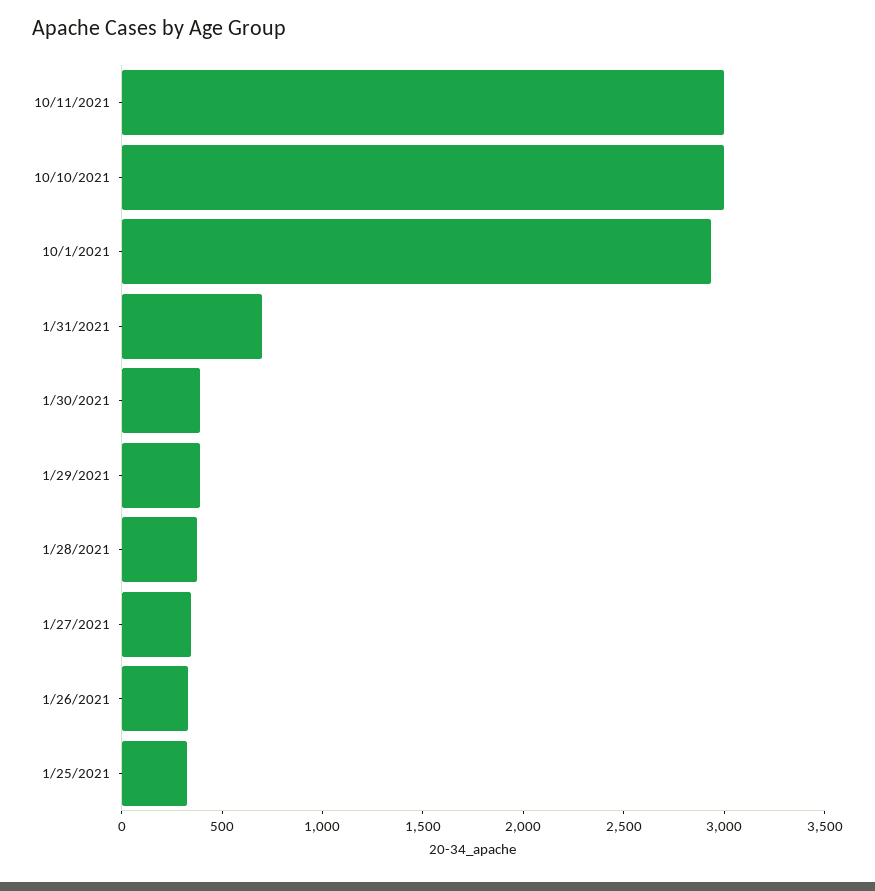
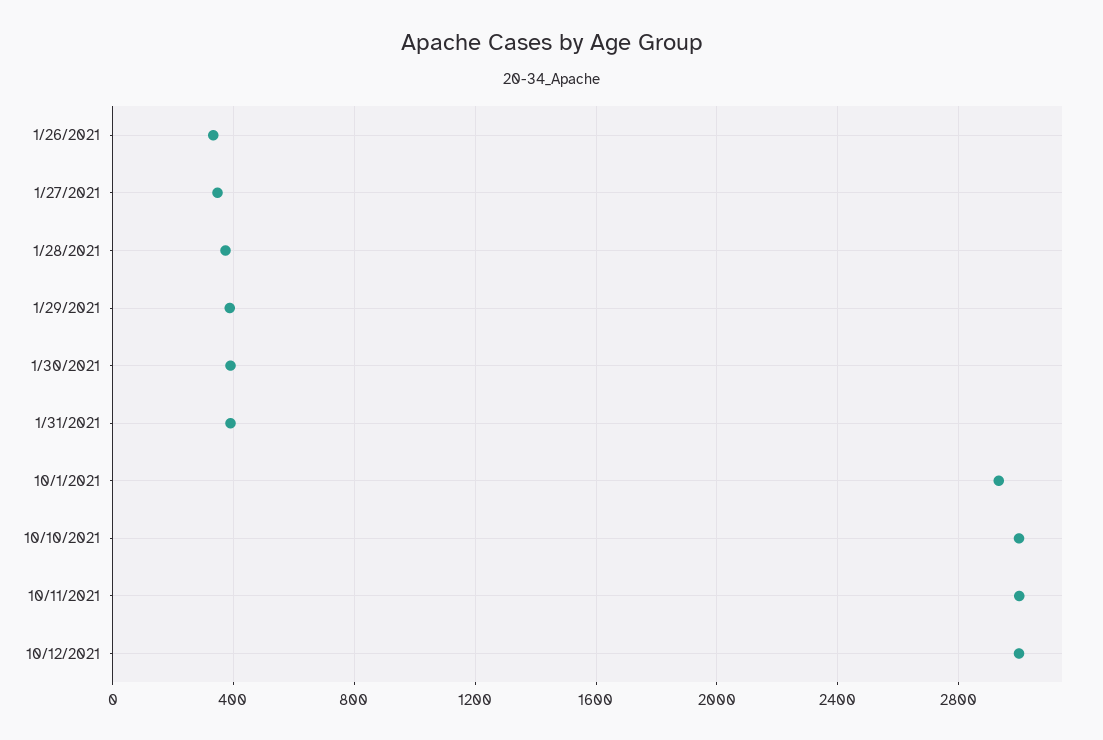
1/31/2021: 700 -> 400
1/25/2021: 300 -> none
10/12/2021: none -> 3000

